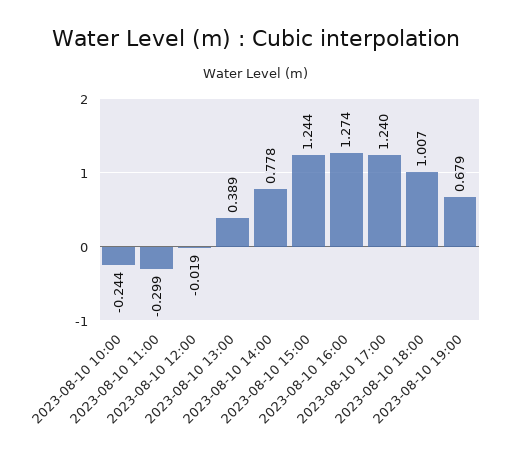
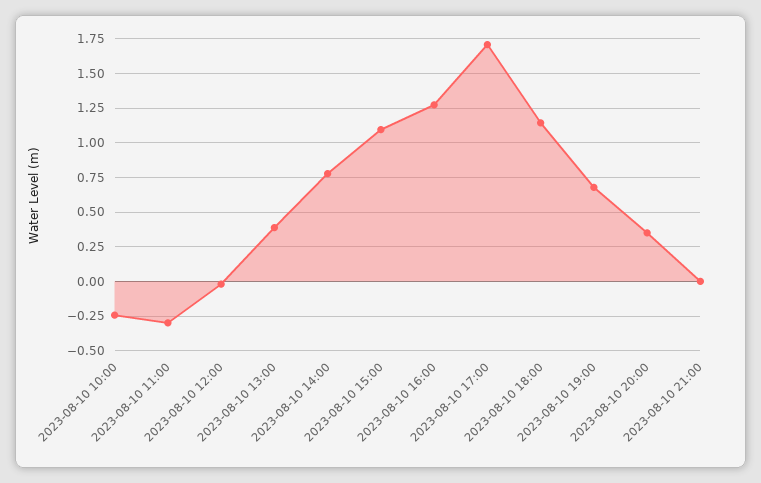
2023-08-10 15:00: 1.244 -> 1.1
2023-08-10 17:00: 1.24 -> 1.7
2023-08-10 18:00: 1.007 -> 1.15
2023-08-10 20:00: none -> 0.35
2023-08-10 21:00: none -> 0

